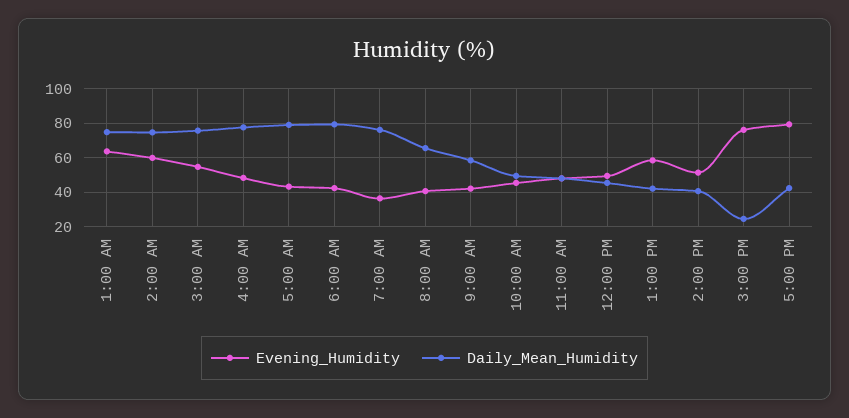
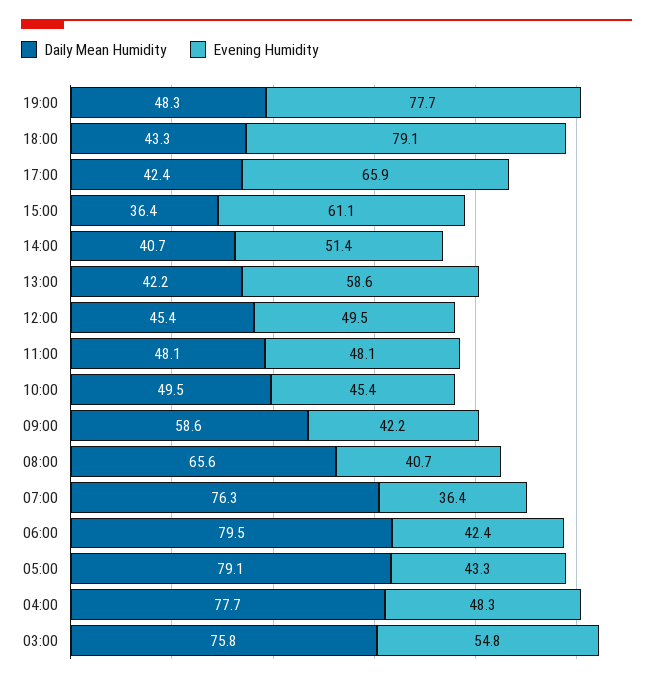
Evening_Humidity, 1:00 AM: 65 -> none
Daily_Mean_Humidity, 1:00 AM: 75 -> none
Evening_Humidity, 2:00 AM: 60 -> none
Daily_Mean_Humidity, 2:00 AM: 75 -> none
Evening_Humidity, 3:00 PM: 75 -> 61.1
Daily_Mean_Humidity, 3:00 PM: 25 -> 36.4
Evening_Humidity, 5:00 PM: 80 -> 65.9
Daily_Mean_Humidity, 19:00: none -> 48.3
Evening_Humidity, 19:00: none -> 77.7
Daily_Mean_Humidity, 18:00: none -> 43.3
Evening_Humidity, 18:00: none -> 79.1

